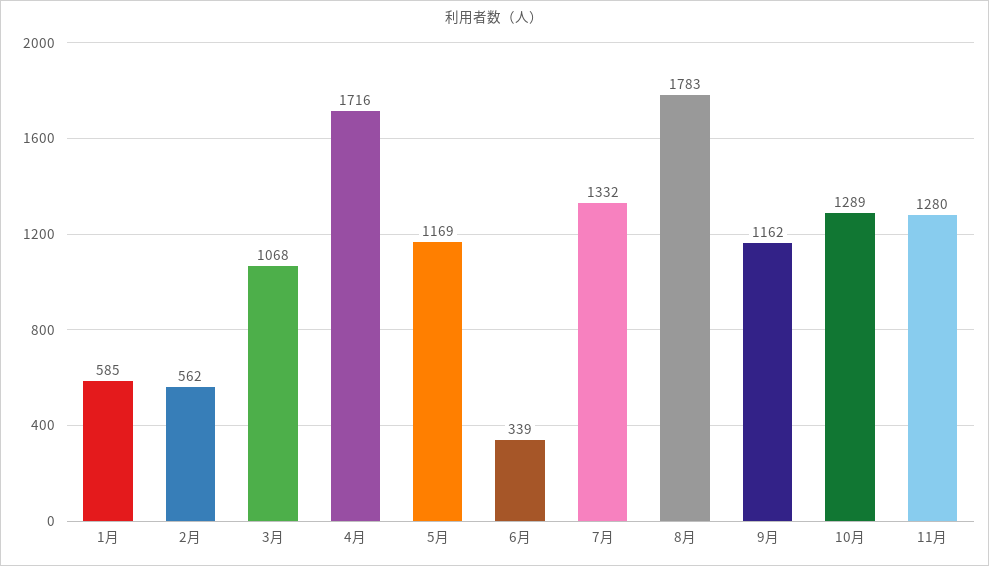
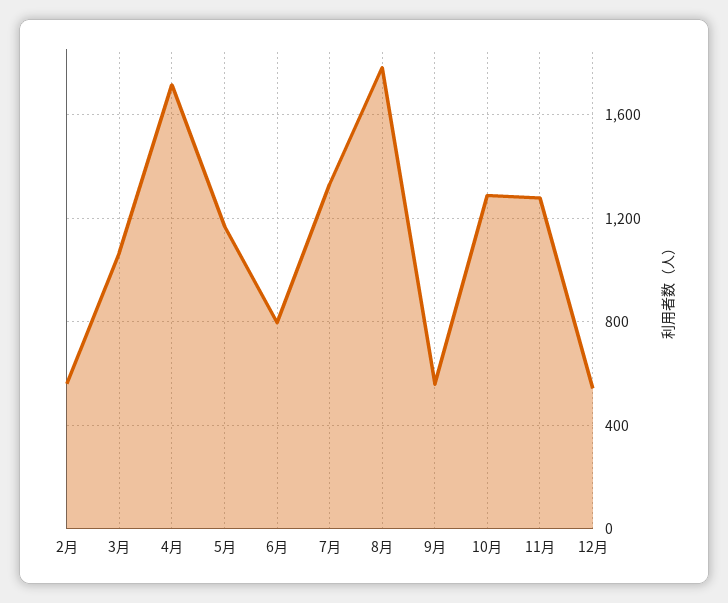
1月: 585 -> none
6月: 339 -> 800
9月: 1162 -> 550
12月: none -> 550

